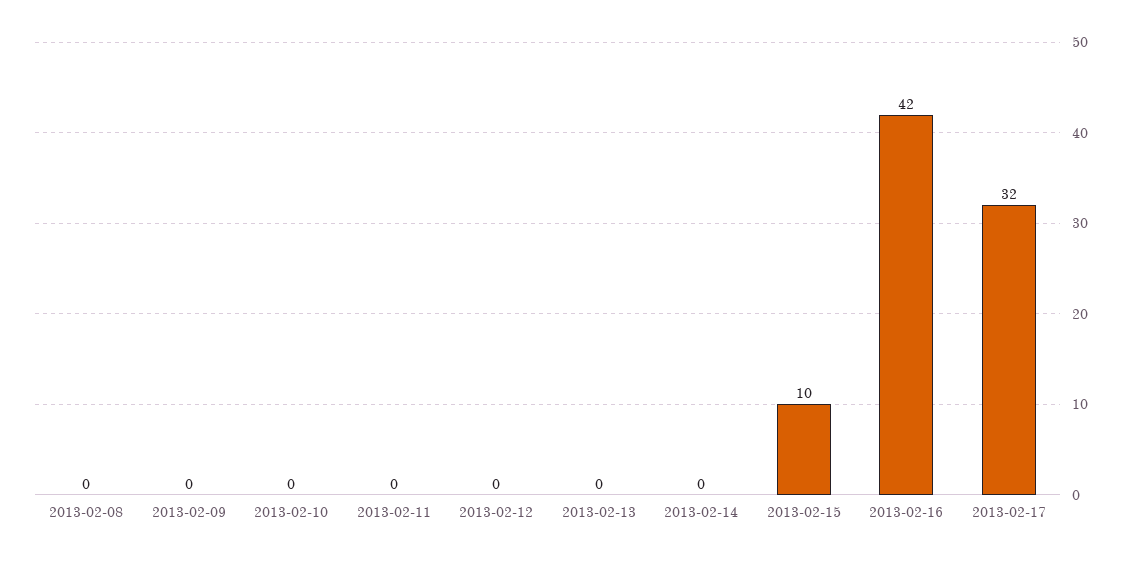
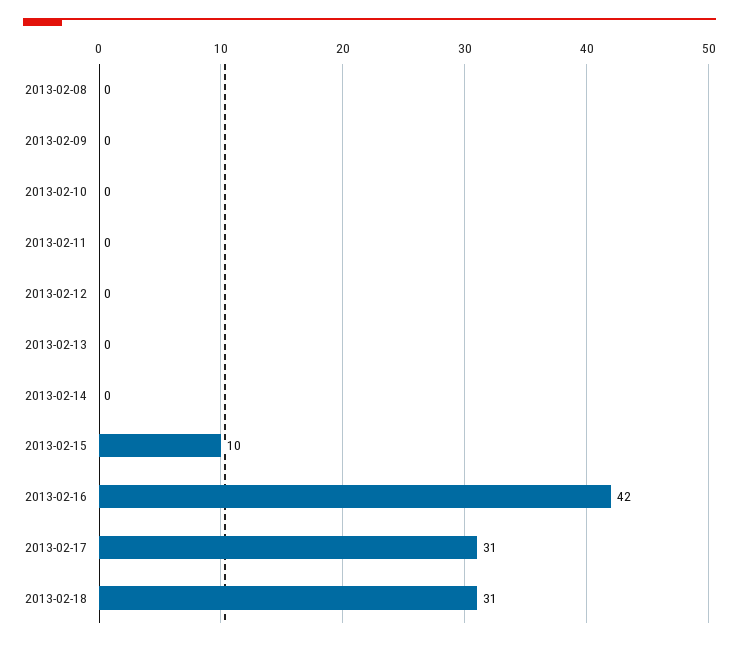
2013-02-17: 32 -> 31
2013-02-18: none -> 31

